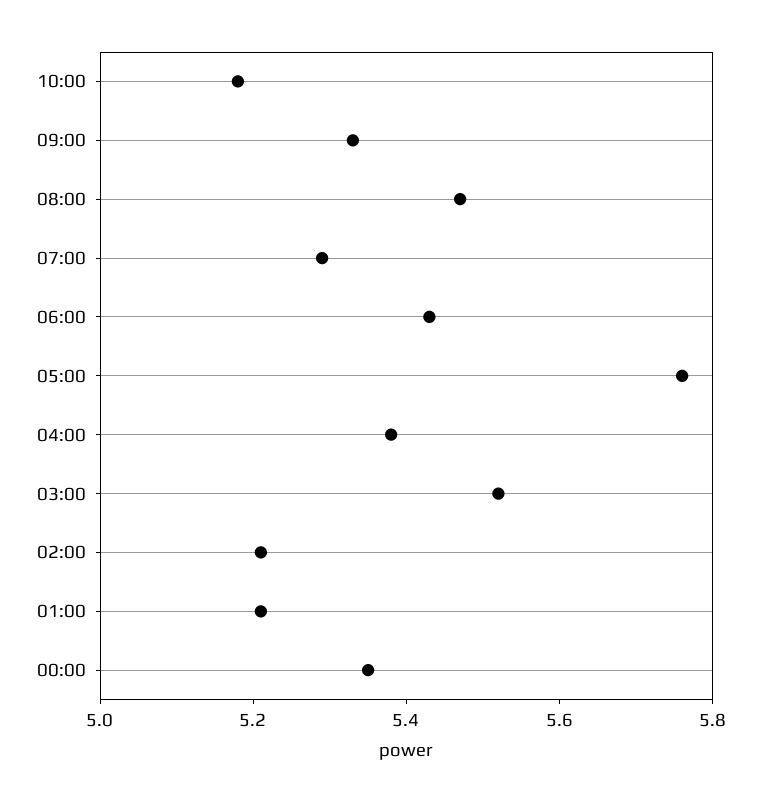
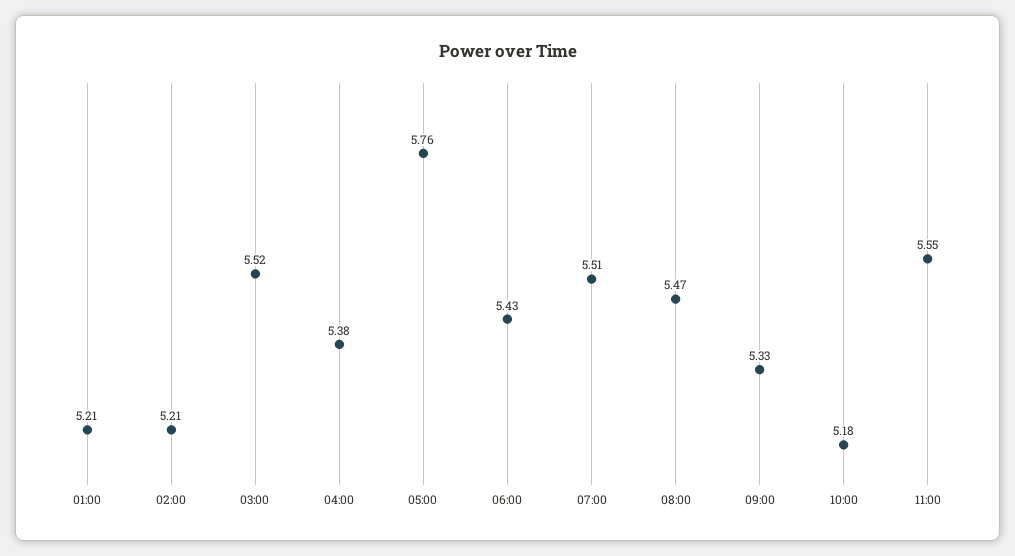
07:00: 5.3 -> 5.51
00:00: 5.35 -> none
11:00: none -> 5.55

